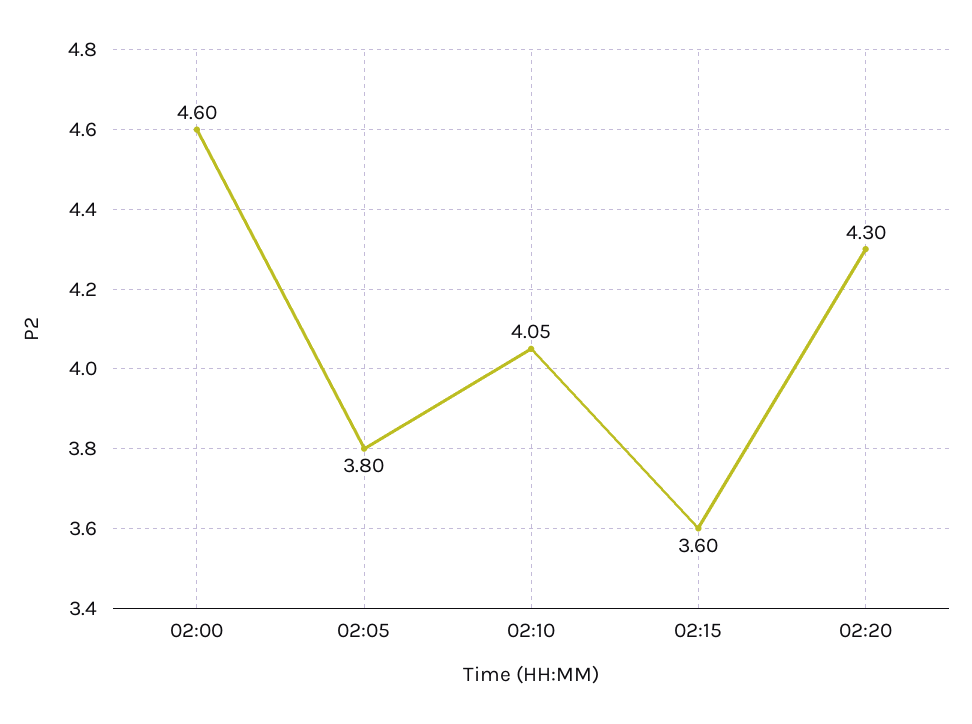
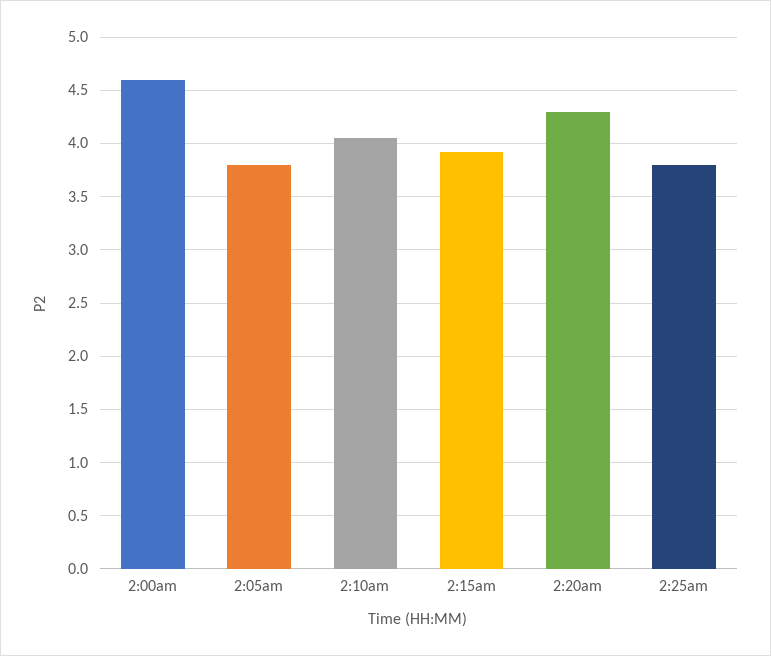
02:15: 3.6 -> 3.9
2:25am: none -> 3.8

